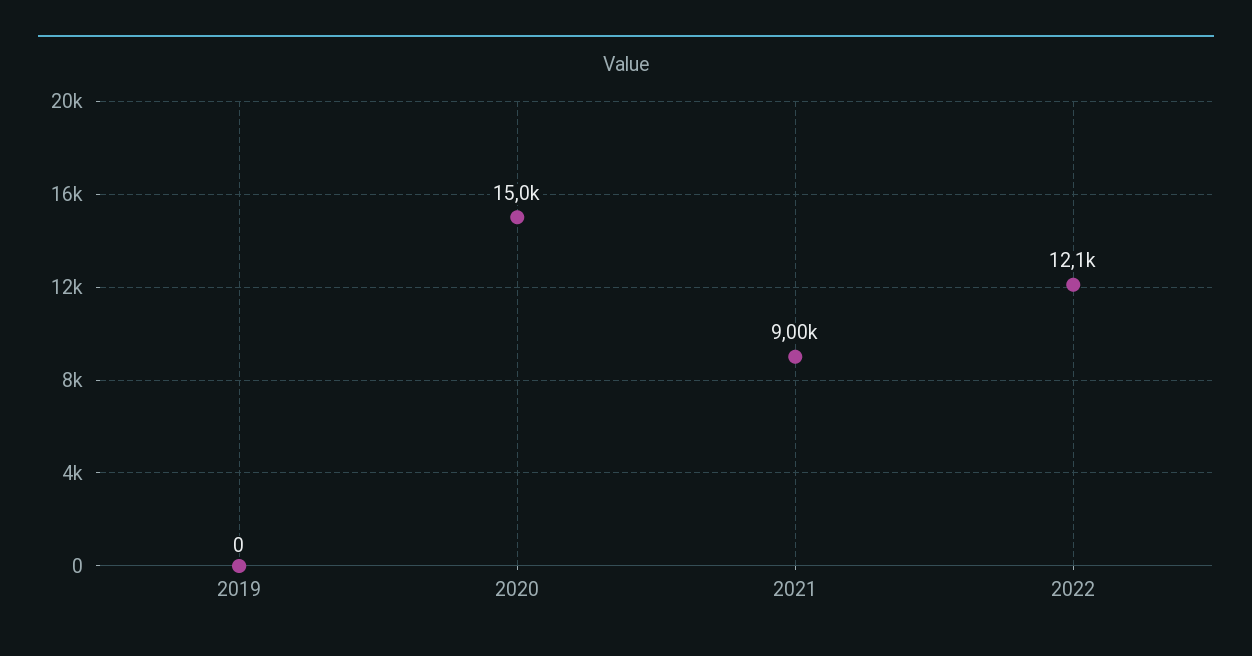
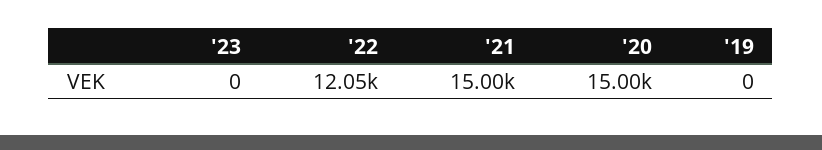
2021: 9000 -> 15000
'23: none -> 0

